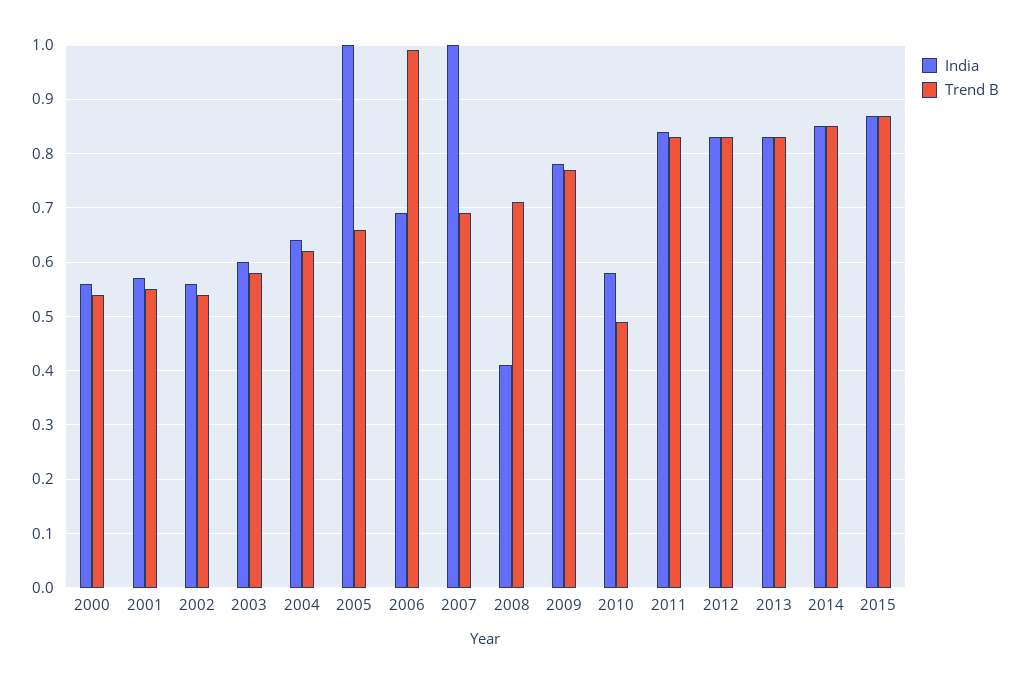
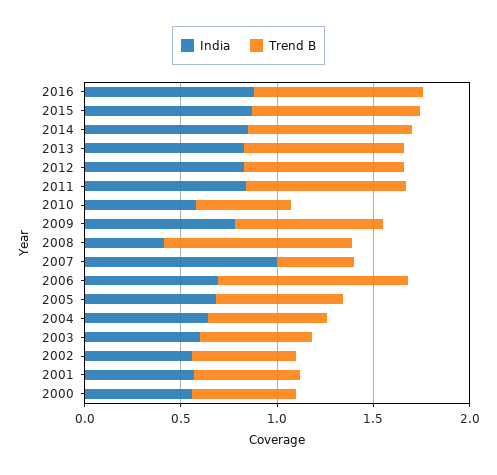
India, 2005: 1 -> 0.7
Trend B, 2007: 0.7 -> 0.4
Trend B, 2008: 0.7 -> 1
India, 2016: none -> 0.9
Trend B, 2016: none -> 0.9

